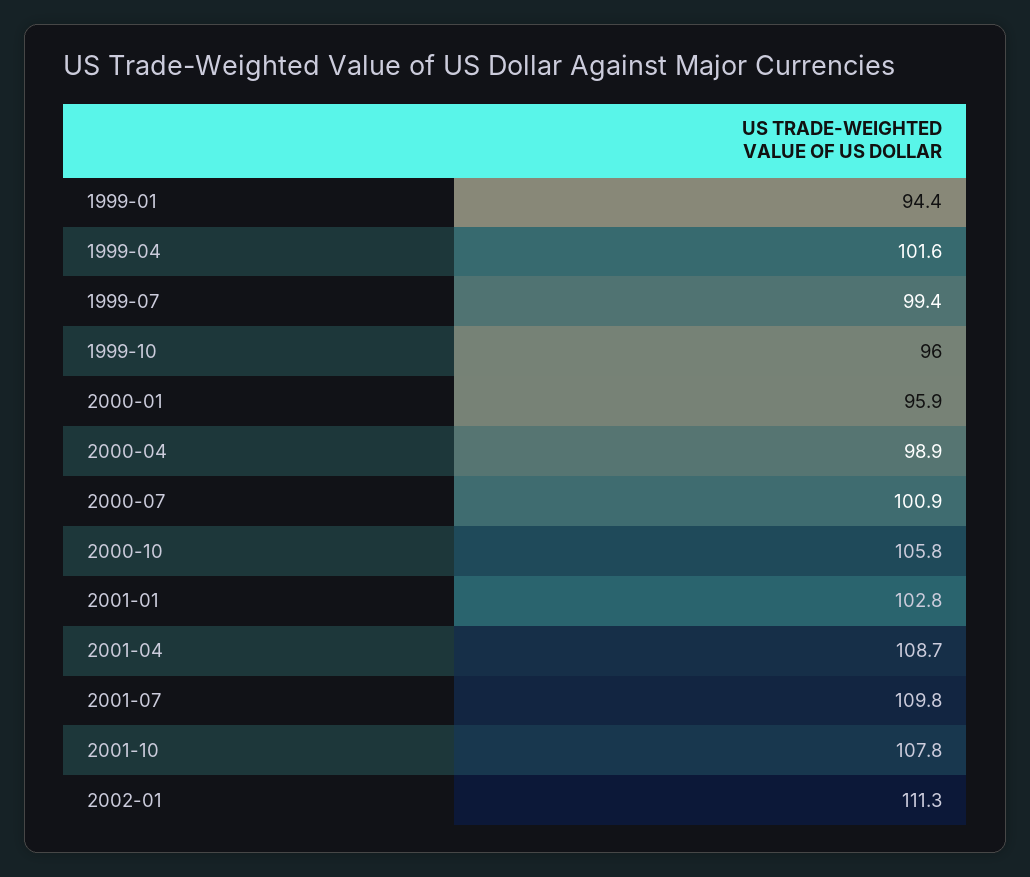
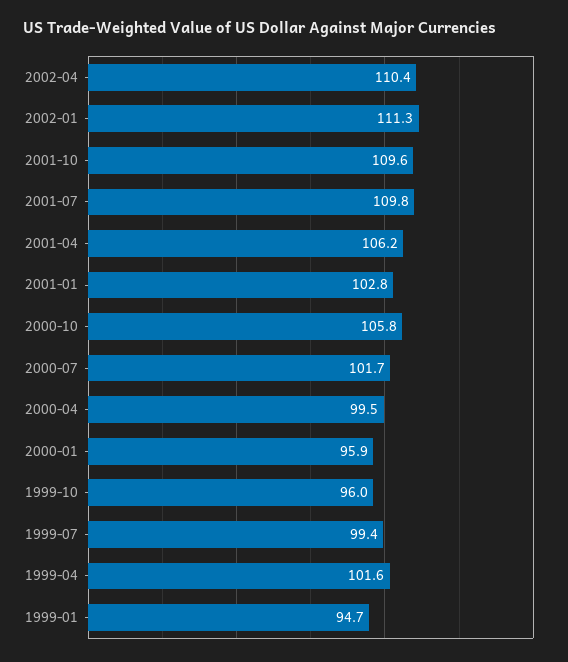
1999-01: 94.4 -> 94.7
2000-04: 98.9 -> 99.5
2000-07: 100.9 -> 101.7
2001-04: 108.7 -> 106.2
2001-10: 107.8 -> 109.6
2002-04: none -> 110.4

